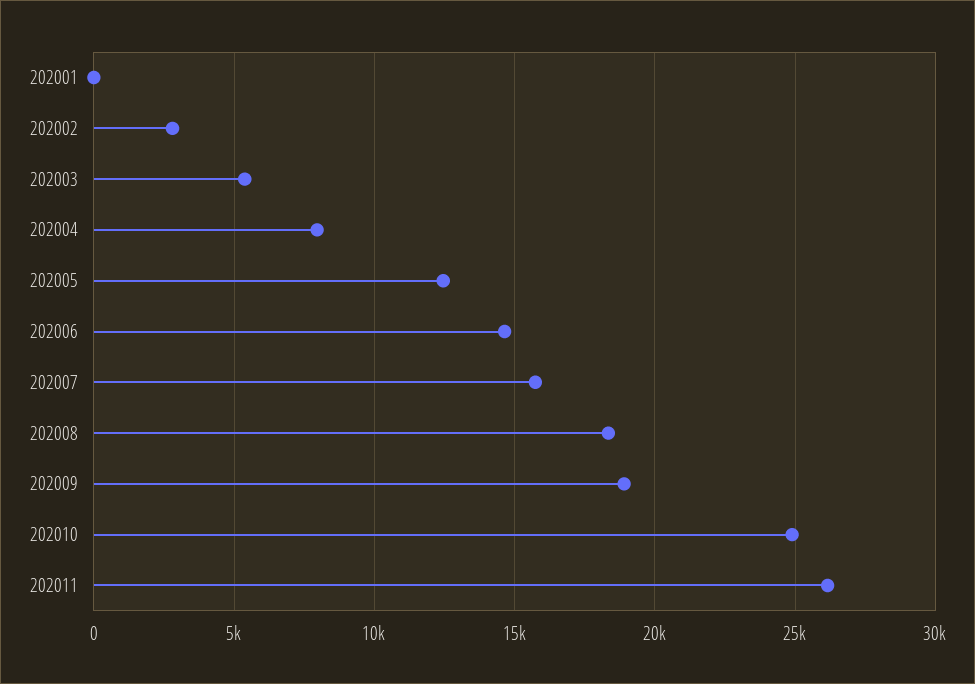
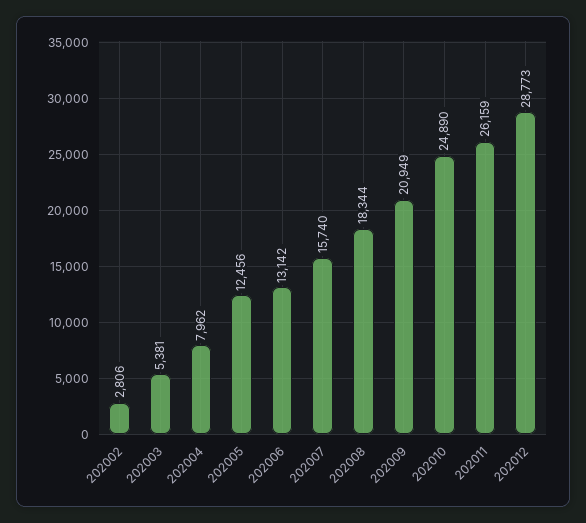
202001: 0 -> none
202006: 14500 -> 13142
202009: 19000 -> 20949
202012: none -> 28773

